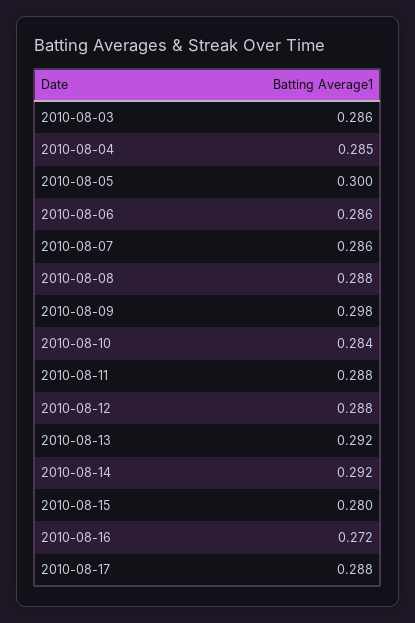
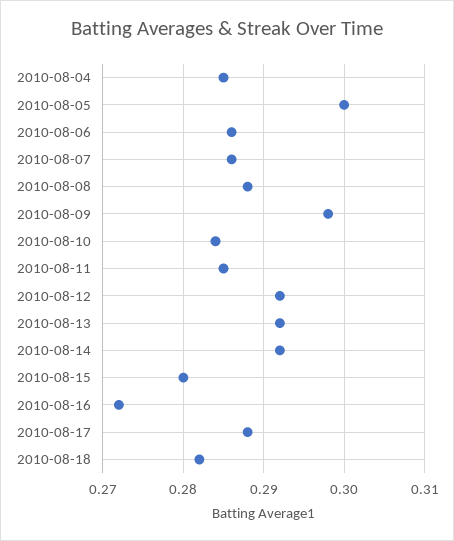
2010-08-03: 0.286 -> none
2010-08-11: 0.288 -> 0.285
2010-08-12: 0.288 -> 0.292
2010-08-18: none -> 0.282

